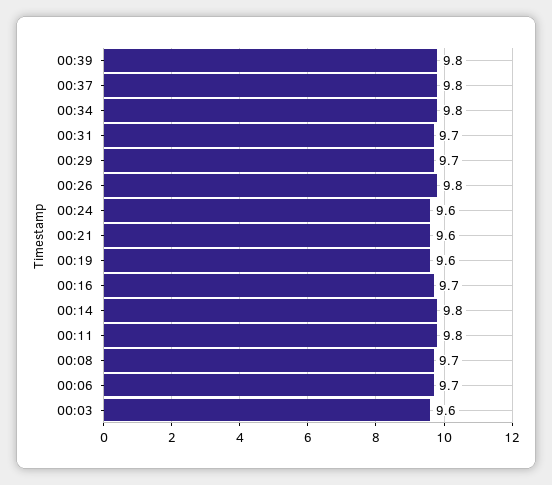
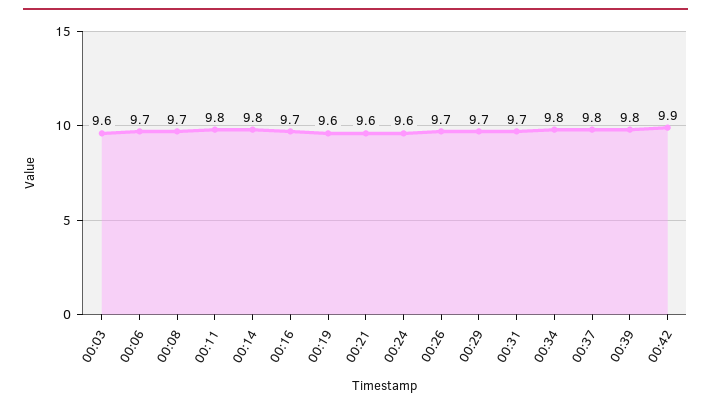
00:26: 9.8 -> 9.7
00:42: none -> 9.9

